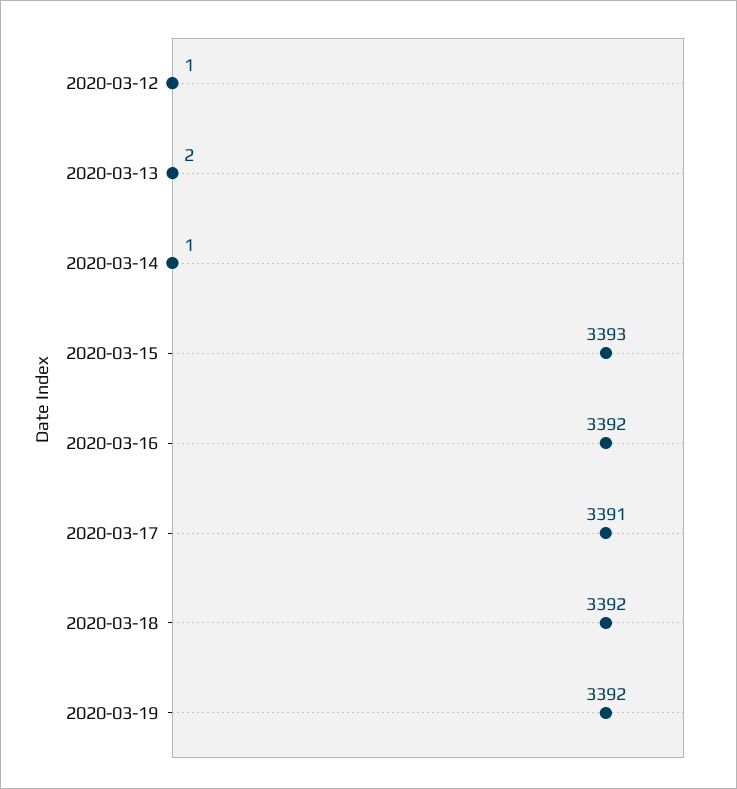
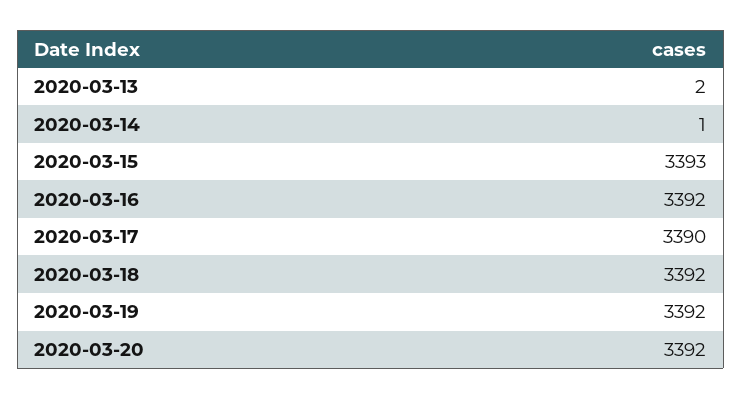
2020-03-12: 1 -> none
2020-03-17: 3391 -> 3390
2020-03-20: none -> 3392

